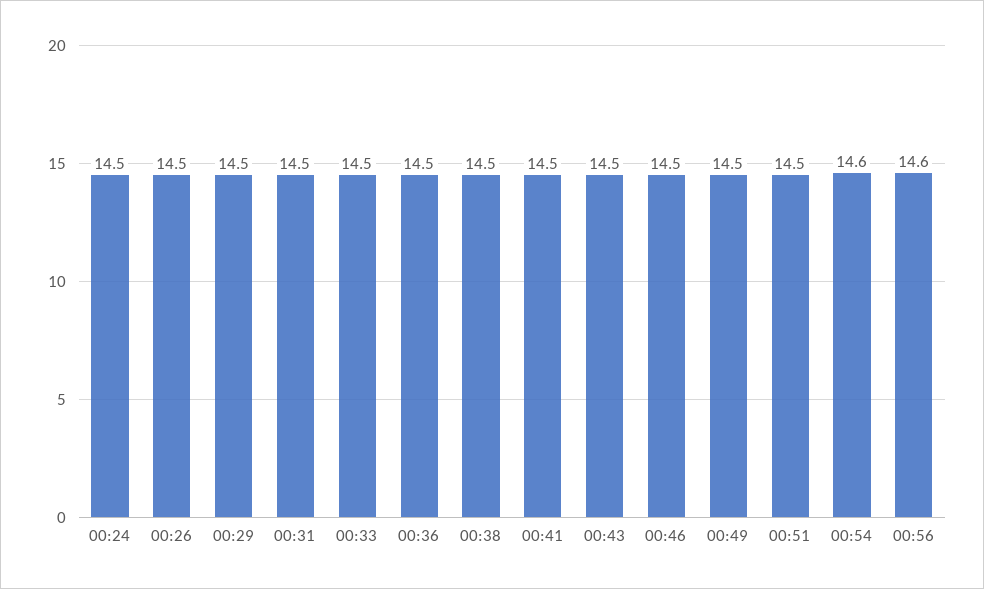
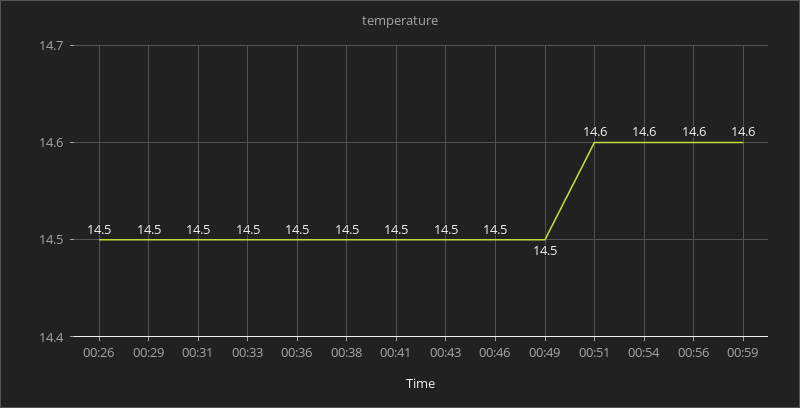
00:24: 14.5 -> none
00:51: 14.5 -> 14.6
00:59: none -> 14.6

